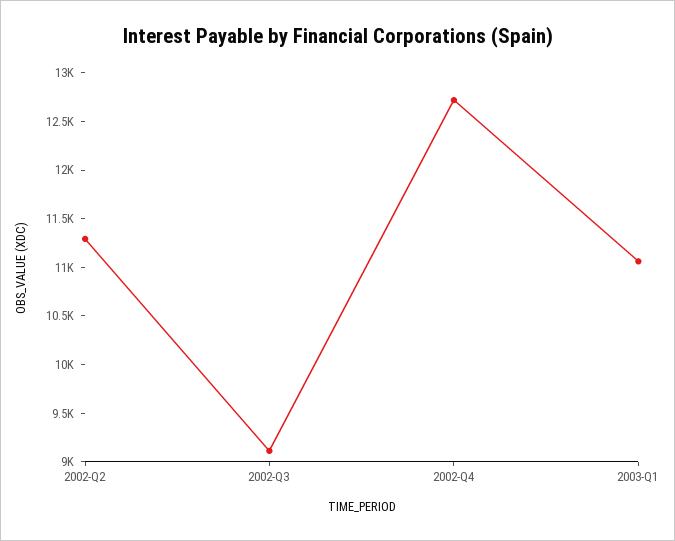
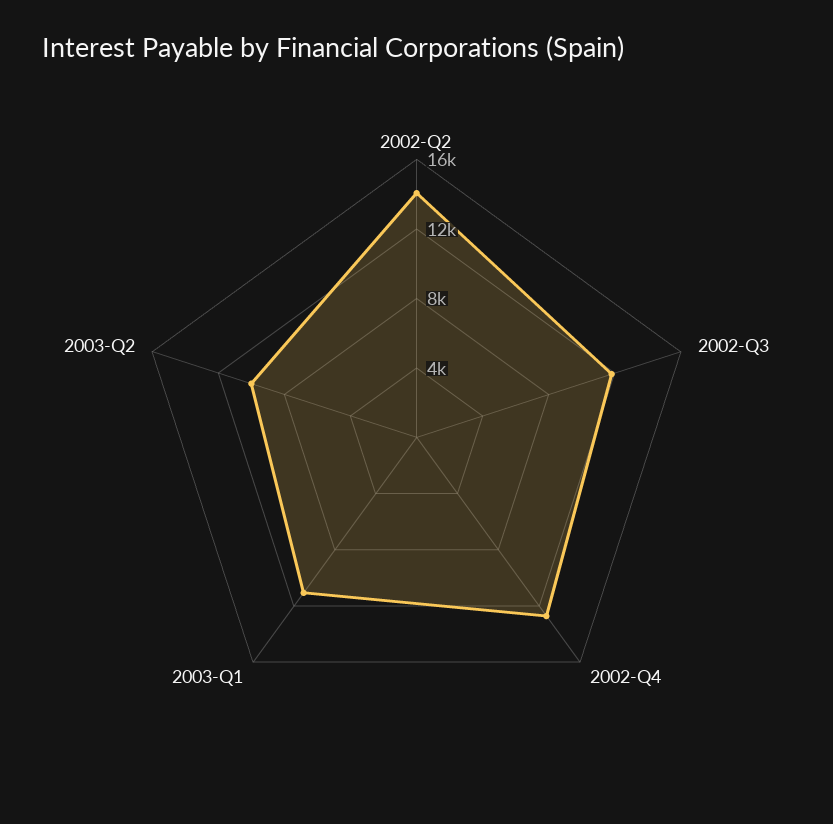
2002-Q2: 11300 -> 14000
2002-Q3: 9100 -> 12000
2003-Q2: none -> 10000

